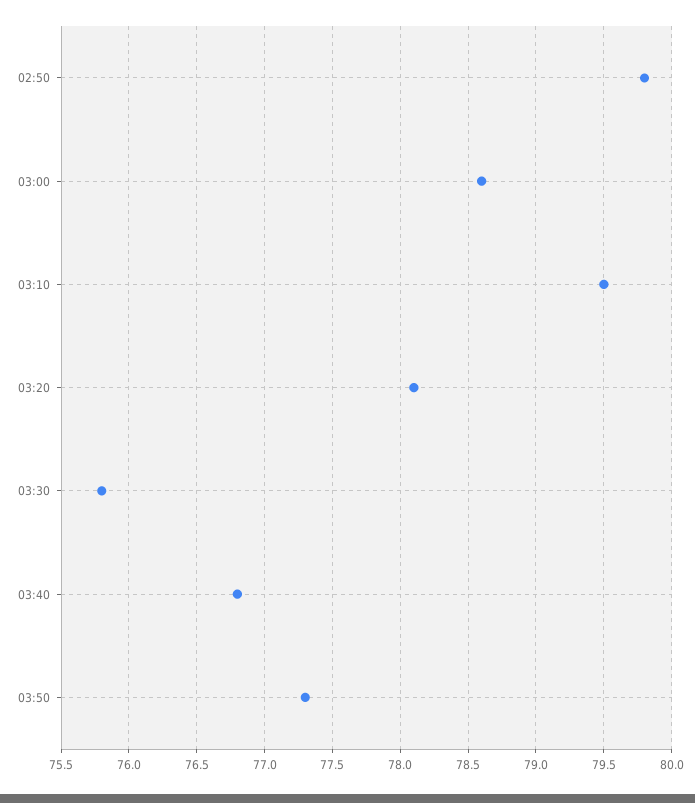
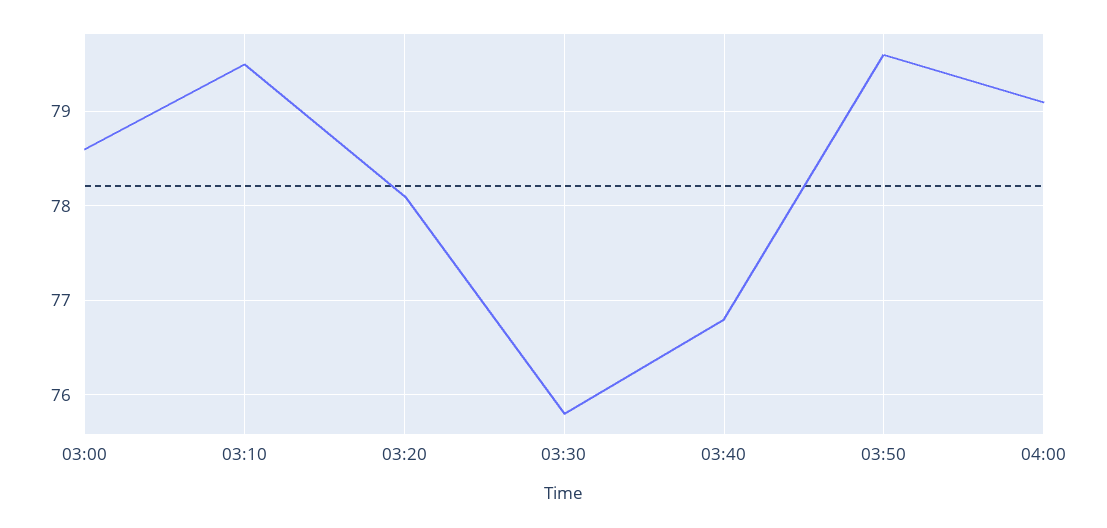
02:50: 79.8 -> none
03:50: 77.3 -> 79.6
04:00: none -> 79.1

